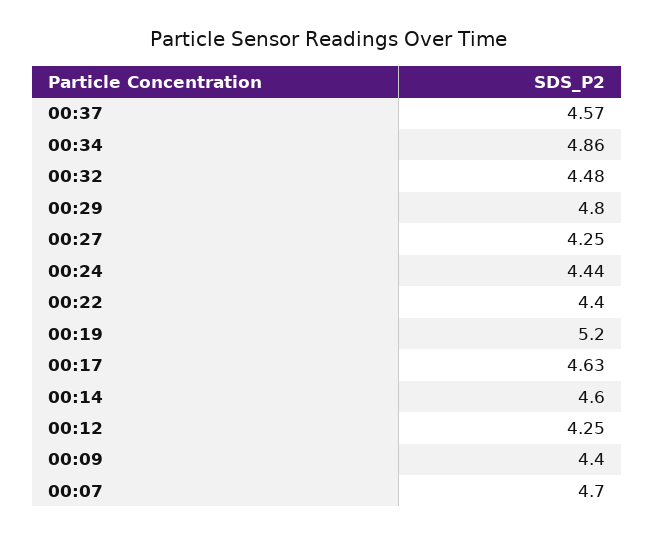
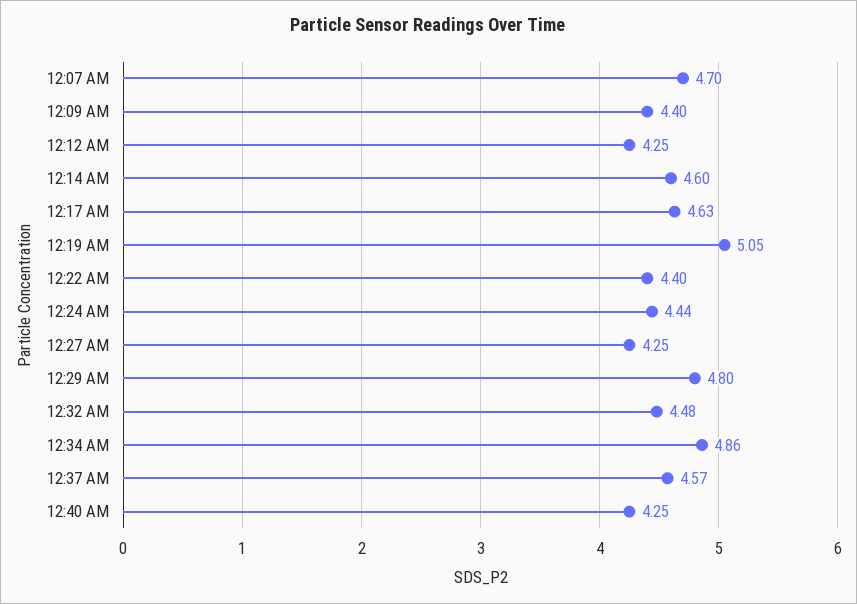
00:19: 5.2 -> 5.05
12:40 AM: none -> 4.25

